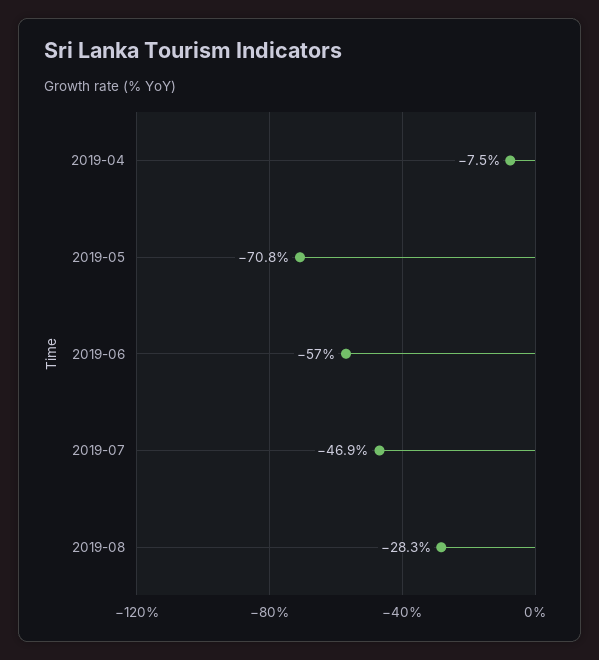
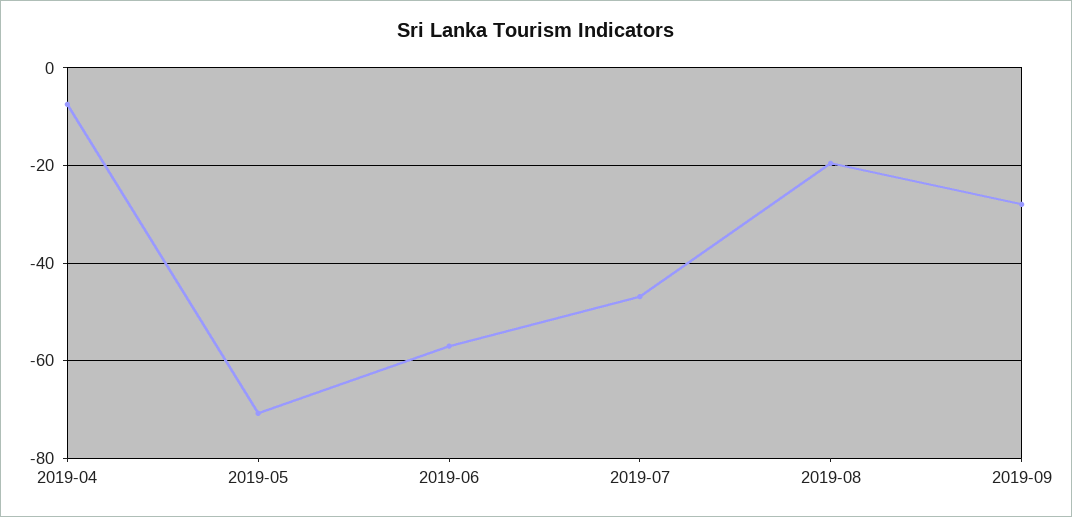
2019-08: -28.3 -> -20
2019-09: none -> -28

